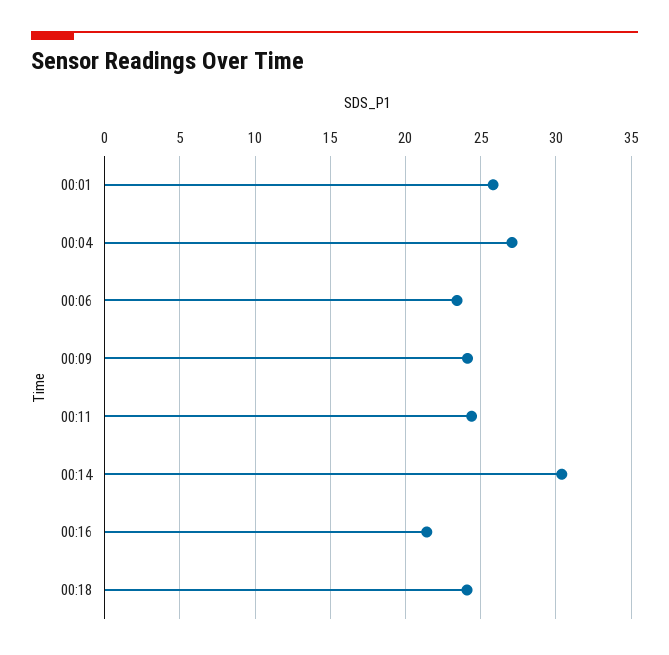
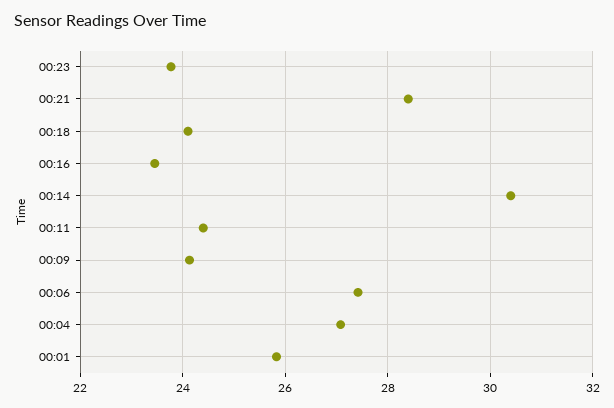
00:06: 23.5 -> 27.4
00:16: 21.5 -> 23.4
00:23: none -> 23.8
00:21: none -> 28.4

